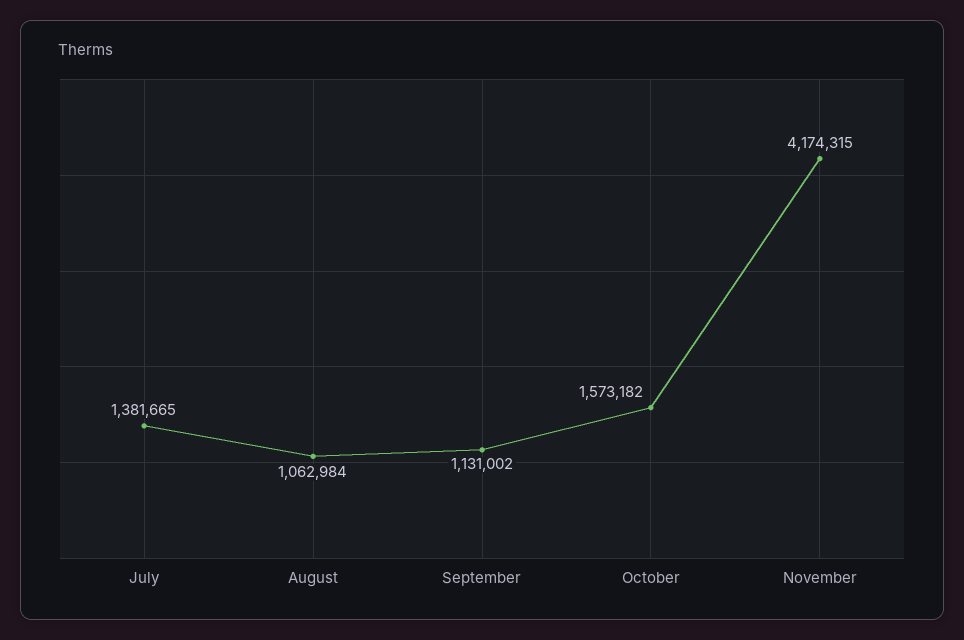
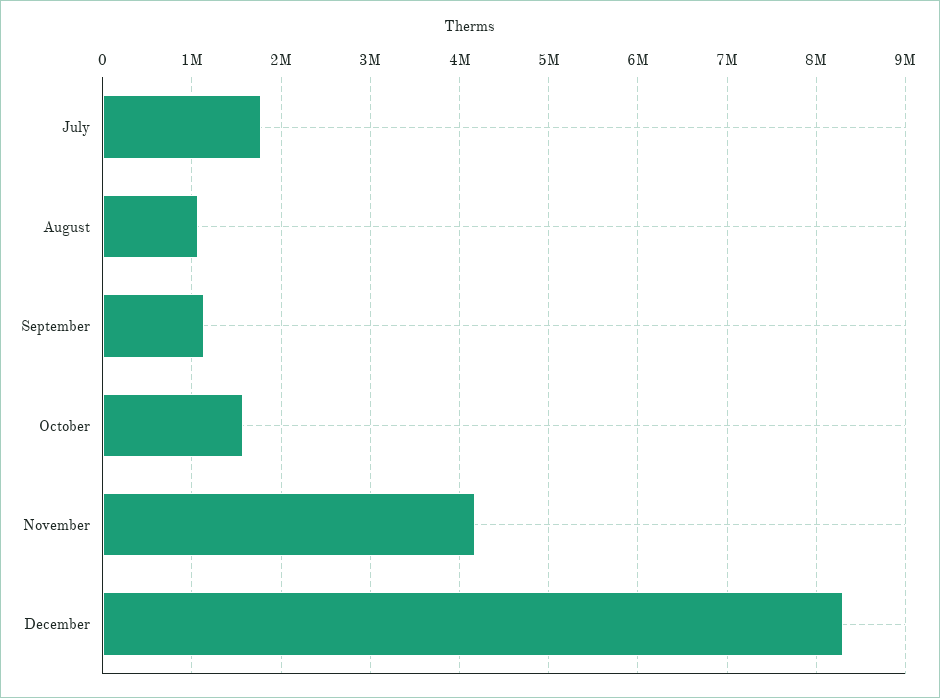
July: 1381665 -> 1800000
December: none -> 8300000

